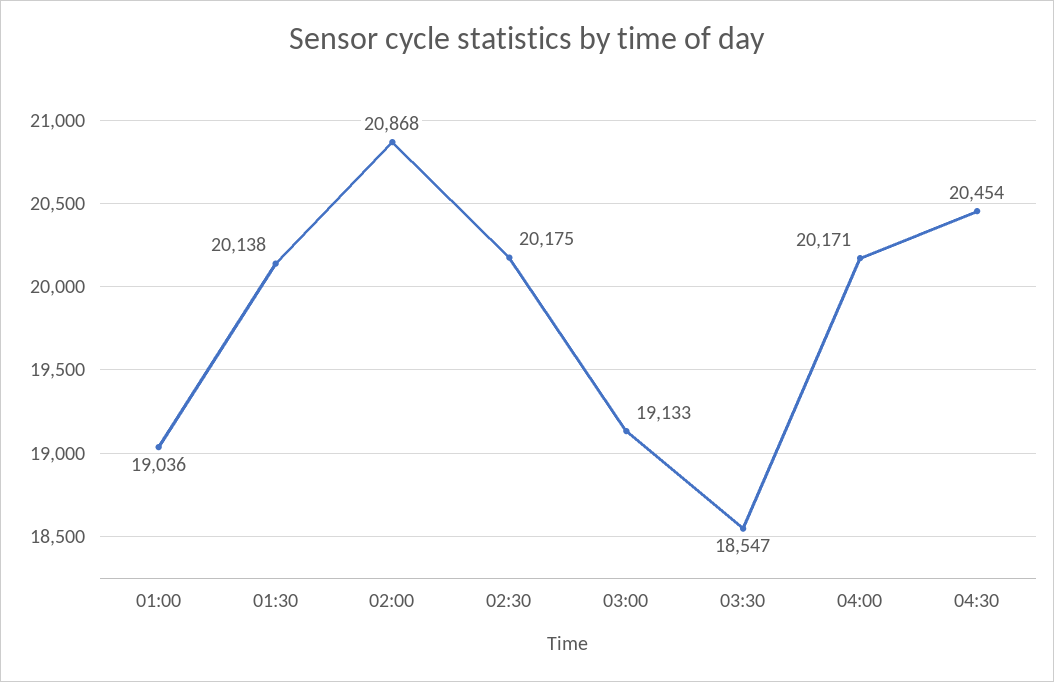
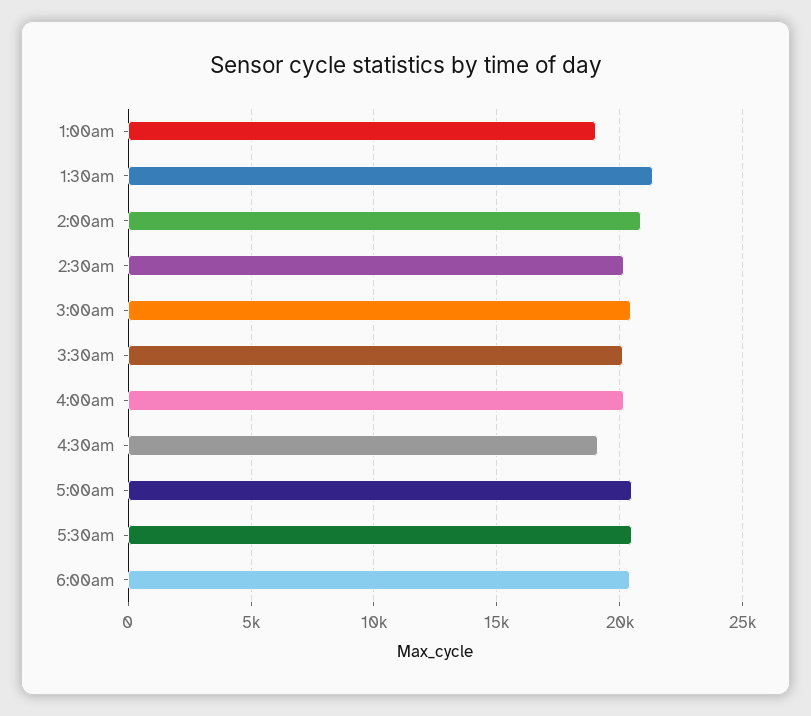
01:30: 20138 -> 21500
03:00: 19133 -> 20500
03:30: 18547 -> 20000
04:30: 20454 -> 19000
5:00am: none -> 20500
5:30am: none -> 20500
6:00am: none -> 20500

